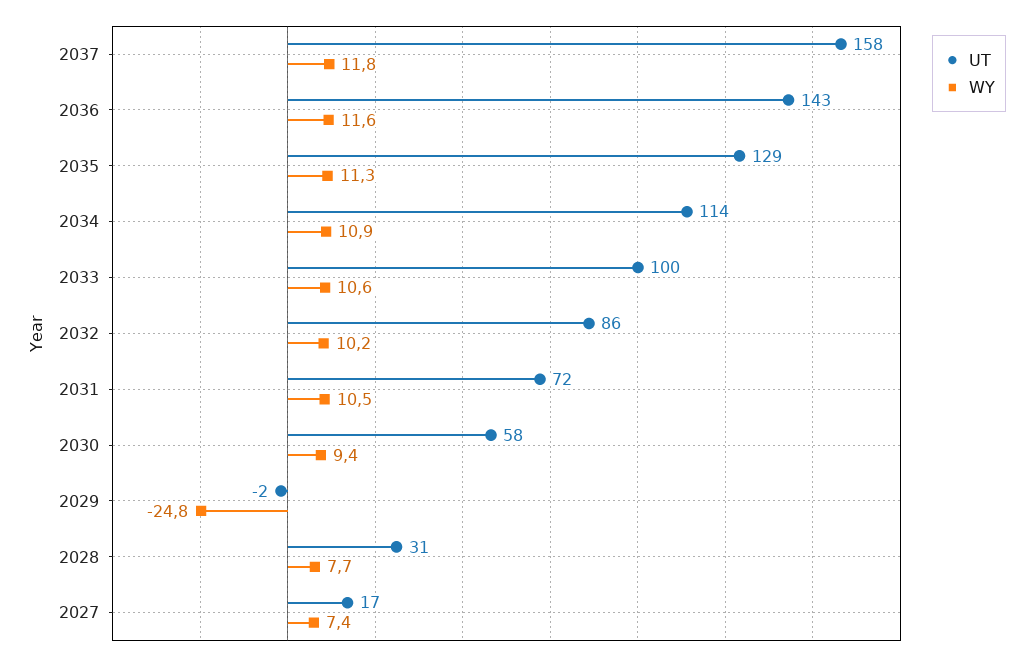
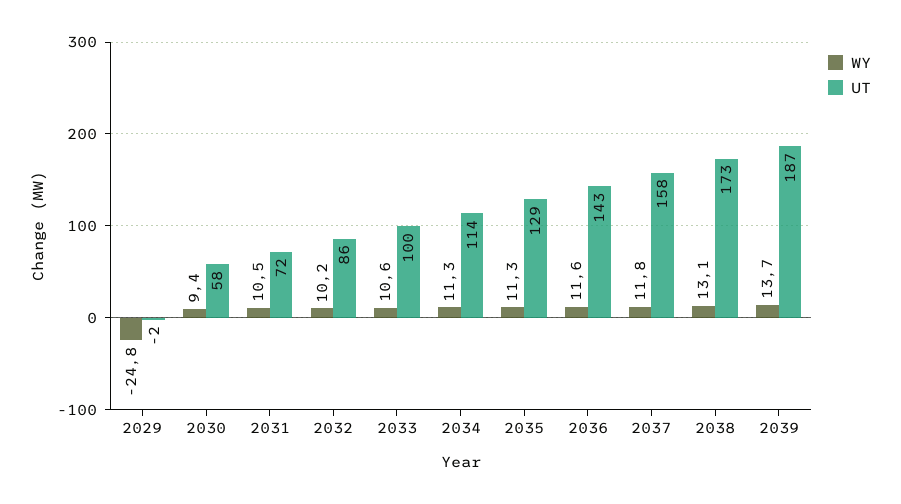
WY, 2034: 10.9 -> 11.3
UT, 2028: 31 -> none
WY, 2028: 7.7 -> none
UT, 2027: 17 -> none
WY, 2027: 7.4 -> none
WY, 2038: none -> 13.1
UT, 2038: none -> 173
WY, 2039: none -> 13.7
UT, 2039: none -> 187

